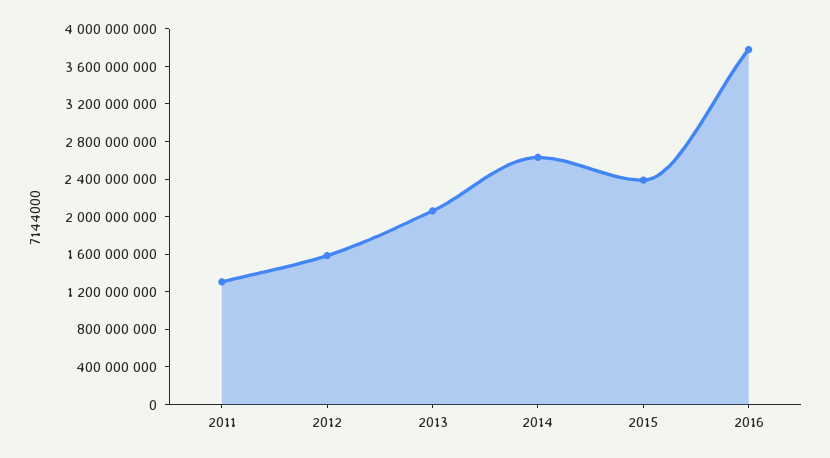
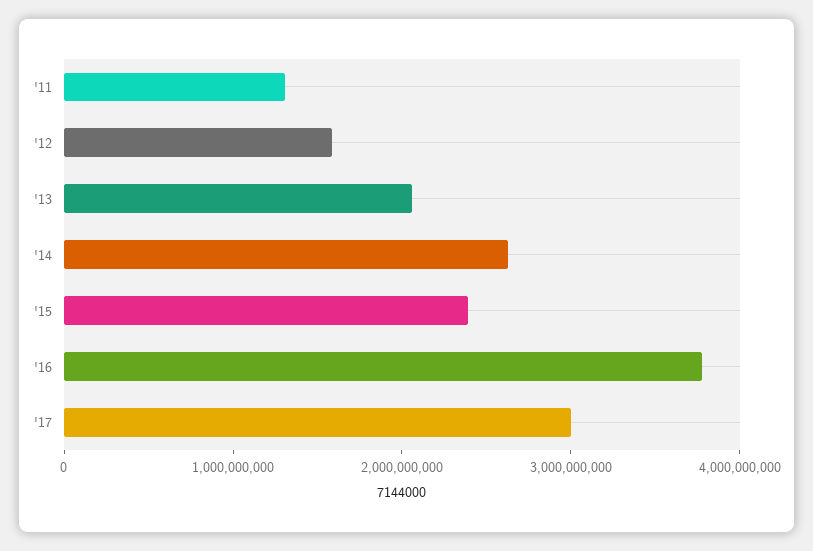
'17: none -> 3000000000

